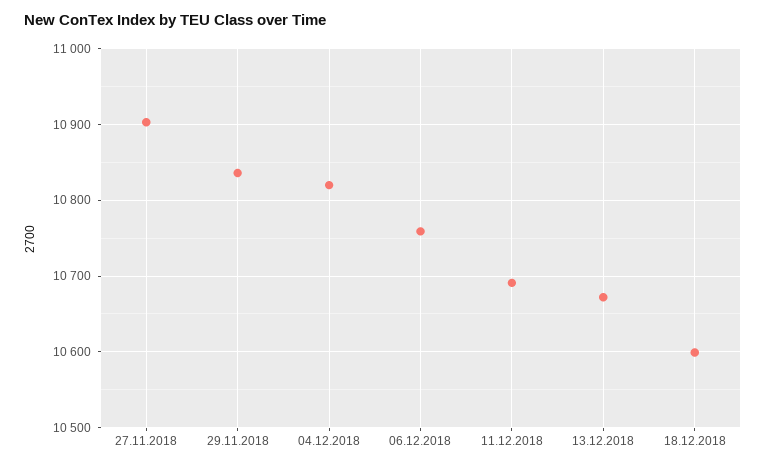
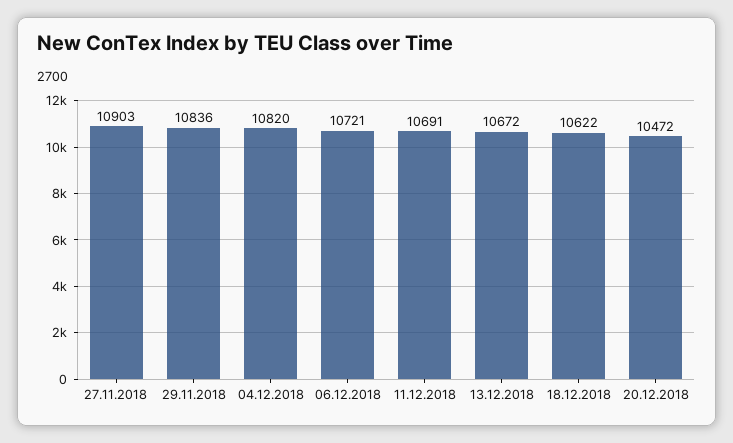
06.12.2018: 10760 -> 10721
18.12.2018: 10600 -> 10622
20.12.2018: none -> 10472

